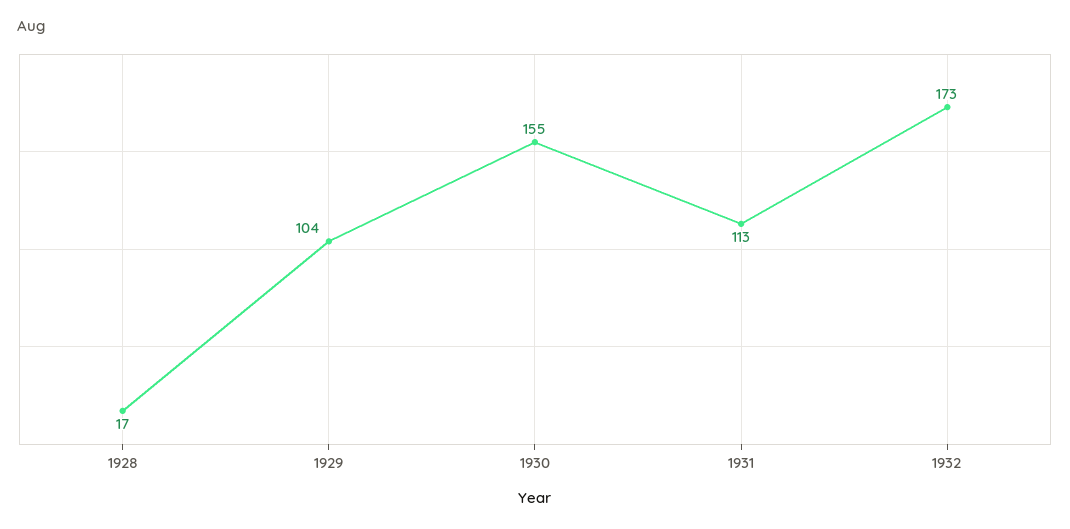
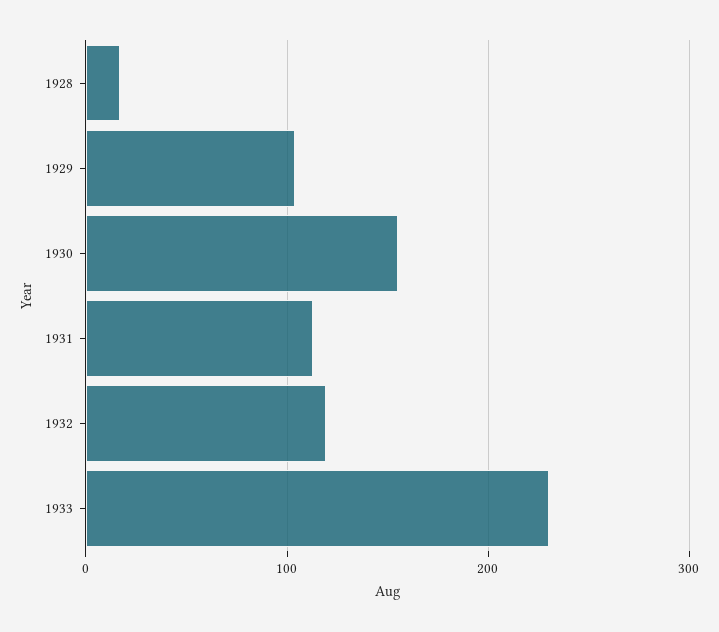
1932: 173 -> 120
1933: none -> 230

